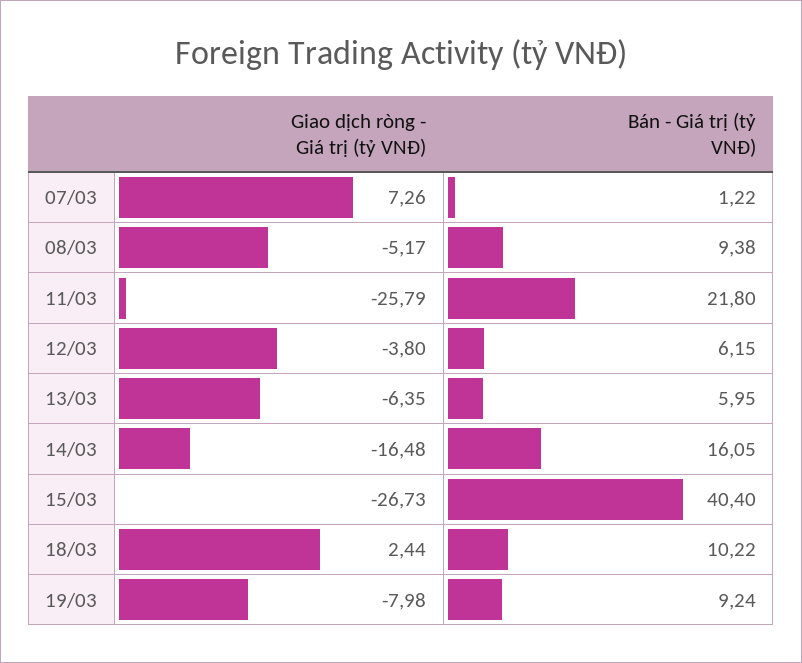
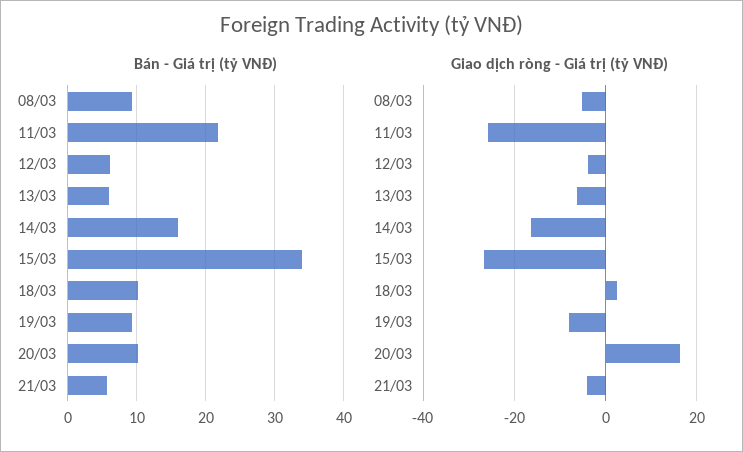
Giao dịch ròng - Giá trị (tỷ VNĐ), 07/03: 7.26 -> none
Bán - Giá trị (tỷ VNĐ), 07/03: 1.22 -> none
Bán - Giá trị (tỷ VNĐ), 15/03: 40.4 -> 34
Bán - Giá trị (tỷ VNĐ), 20/03: none -> 10
Bán - Giá trị (tỷ VNĐ), 21/03: none -> 6
Giao dịch ròng - Giá trị (tỷ VNĐ), 20/03: none -> 16
Giao dịch ròng - Giá trị (tỷ VNĐ), 21/03: none -> -4

